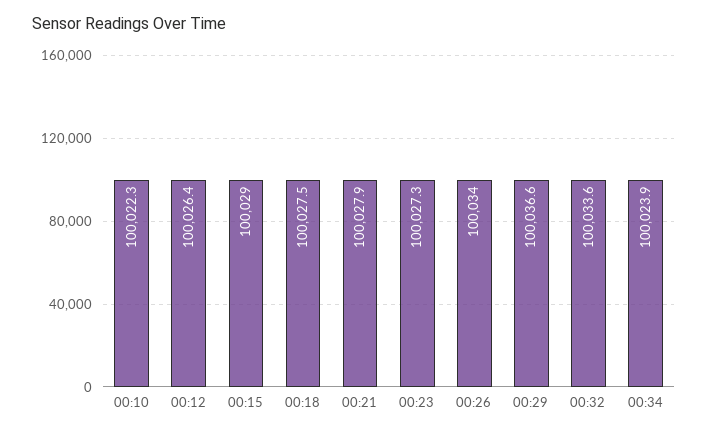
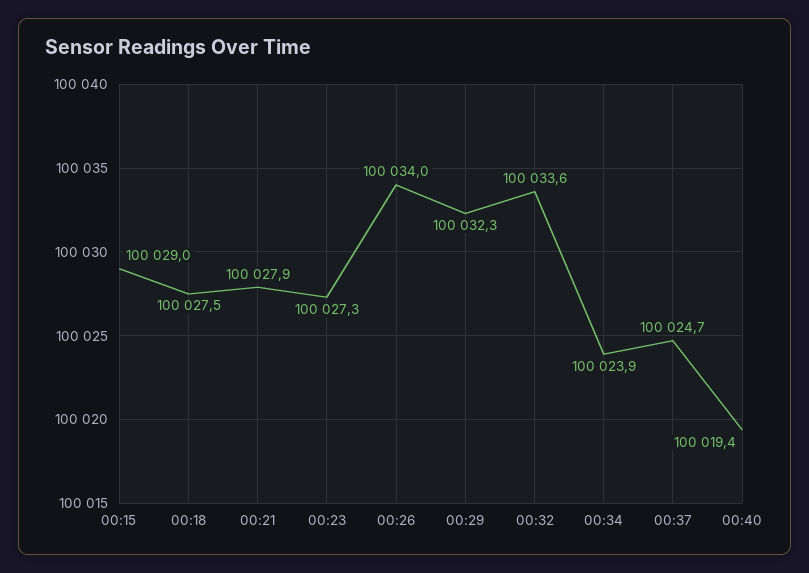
00:10: 100022.3 -> none
00:12: 100026.4 -> none
00:29: 100036.6 -> 100032.3
00:37: none -> 100024.7
00:40: none -> 100019.4

